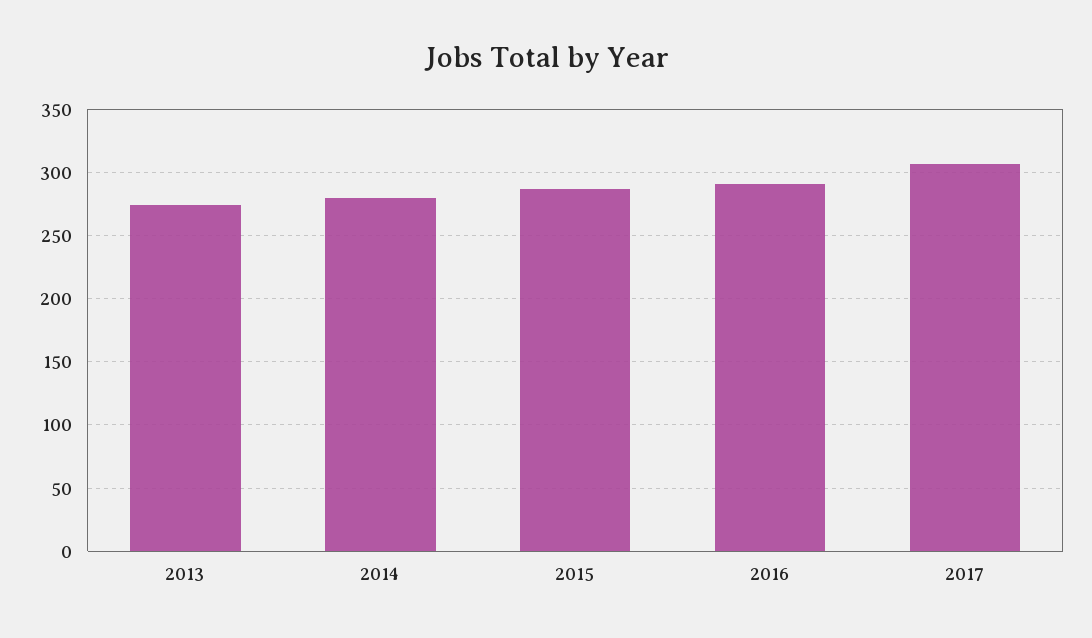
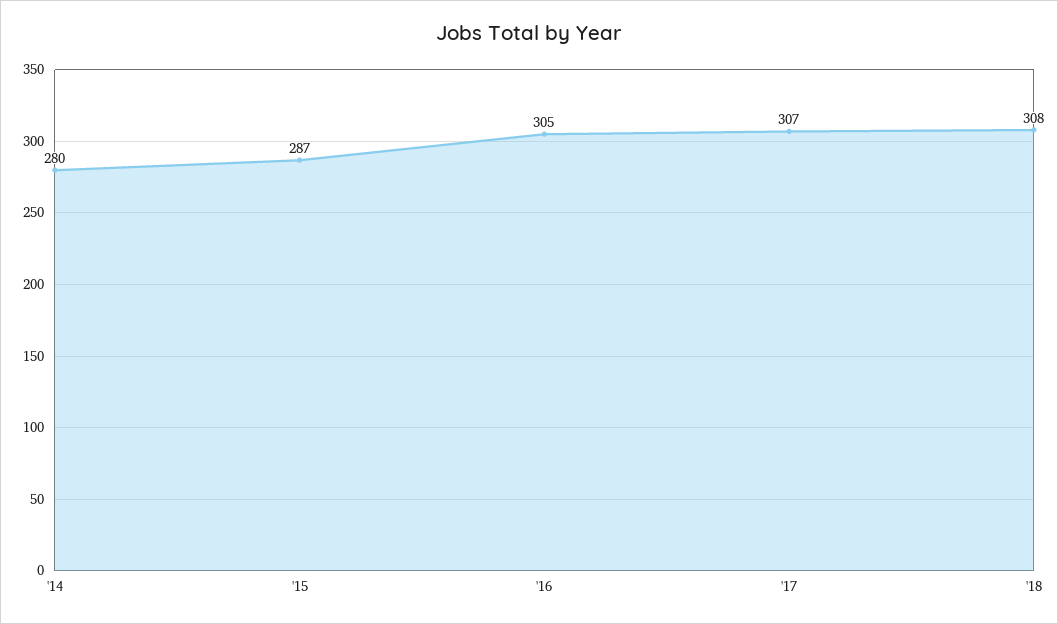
2013: 275 -> none
2016: 290 -> 305
'18: none -> 308

